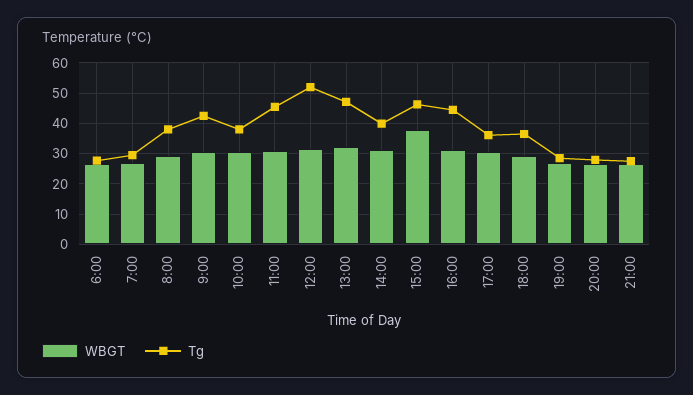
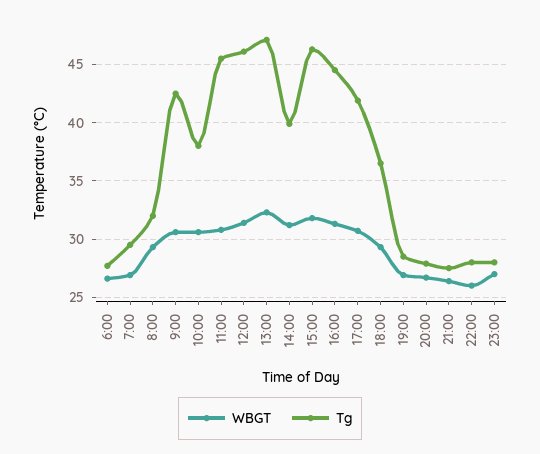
Tg, 8:00: 38 -> 32
Tg, 12:00: 52 -> 46
WBGT, 15:00: 38 -> 32
Tg, 17:00: 36 -> 42
WBGT, 22:00: none -> 26
Tg, 22:00: none -> 28
WBGT, 23:00: none -> 27
Tg, 23:00: none -> 28

